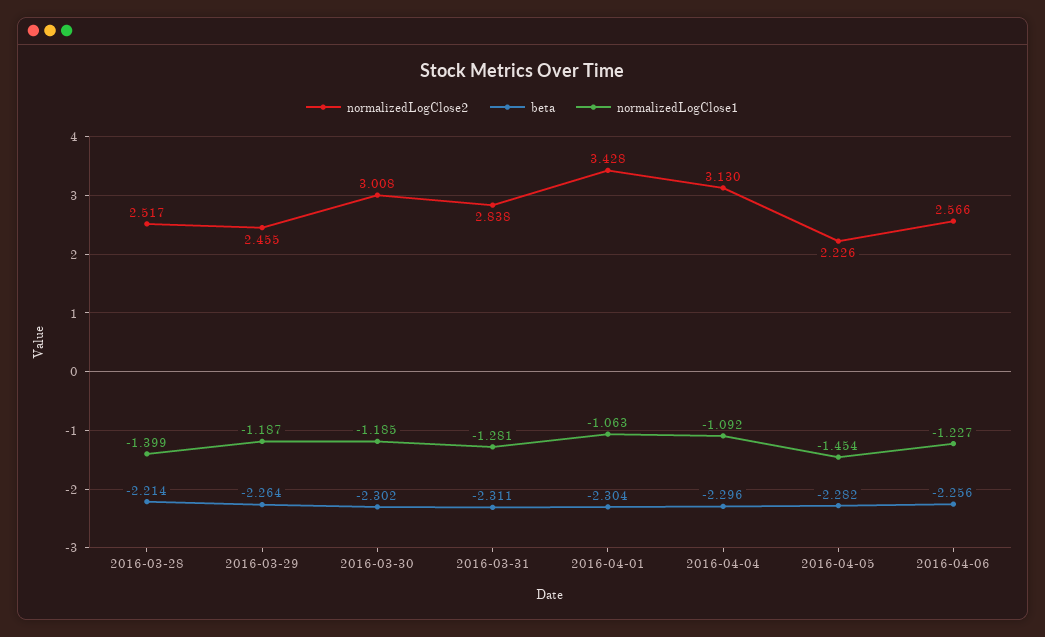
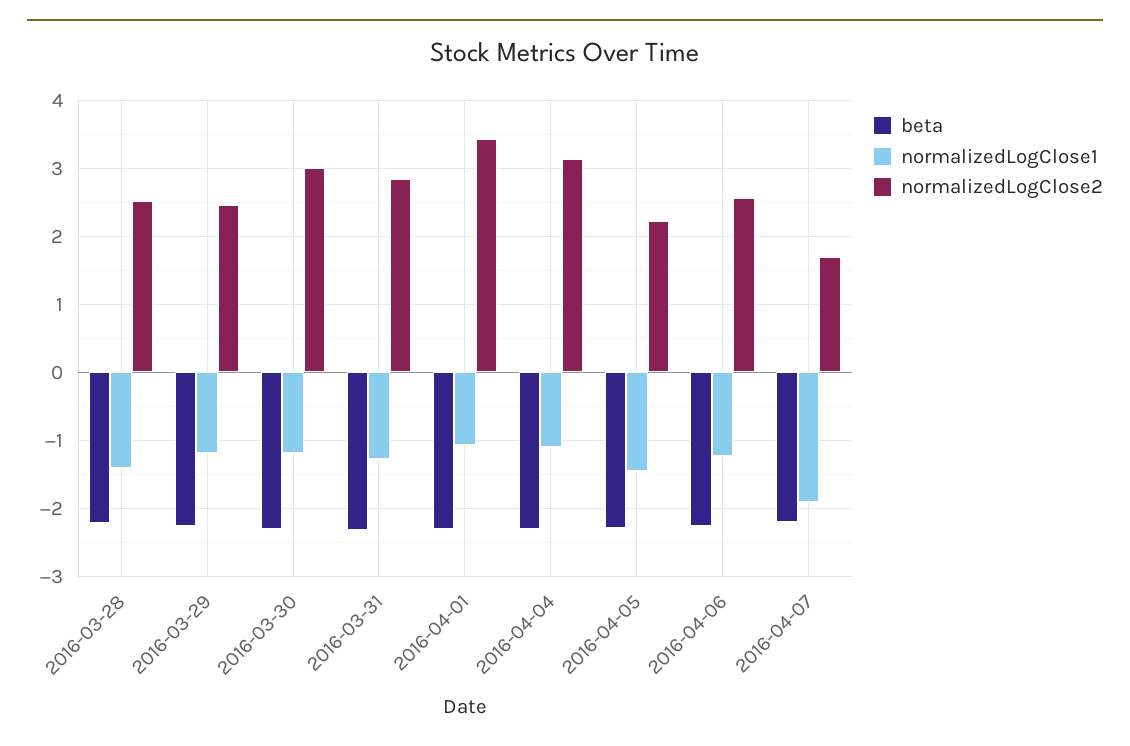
beta, 2016-04-07: none -> -2.2
normalizedLogClose1, 2016-04-07: none -> -1.9
normalizedLogClose2, 2016-04-07: none -> 1.7

